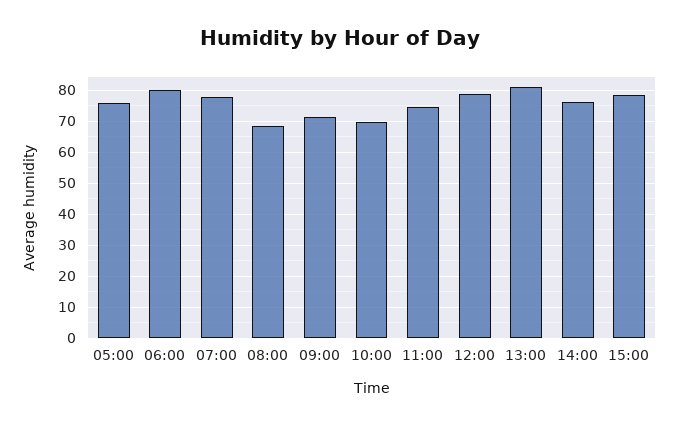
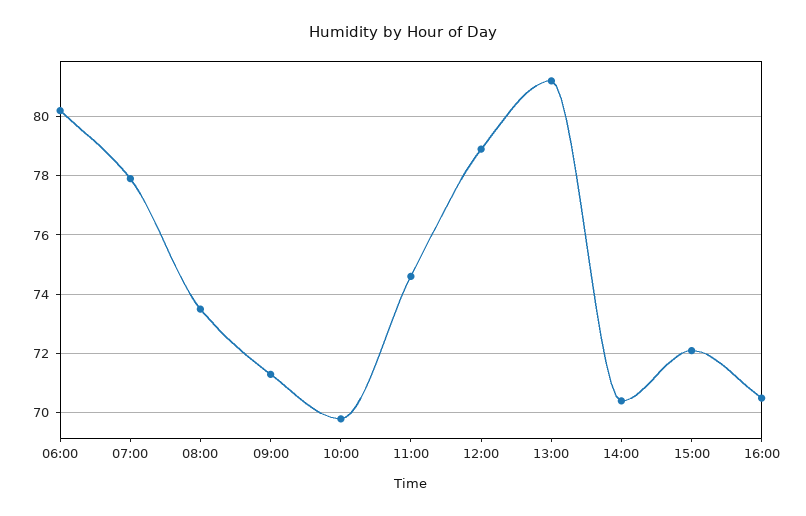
05:00: 76 -> none
08:00: 68 -> 73.5
14:00: 76 -> 70.5
15:00: 78 -> 72
16:00: none -> 70.5

